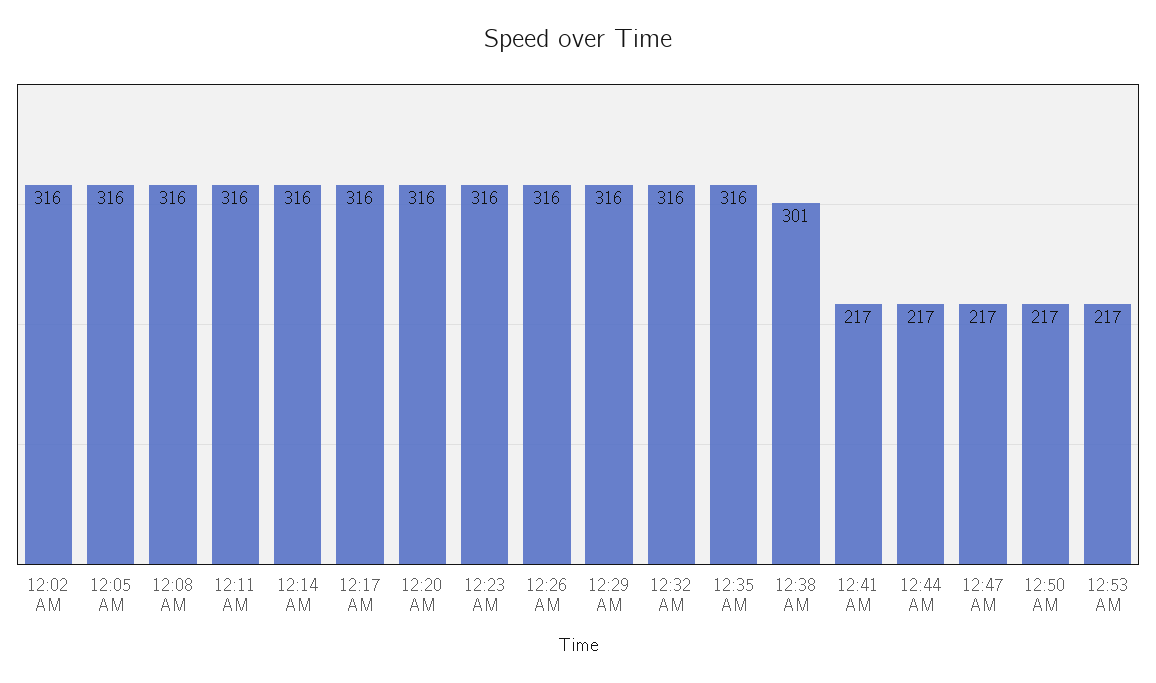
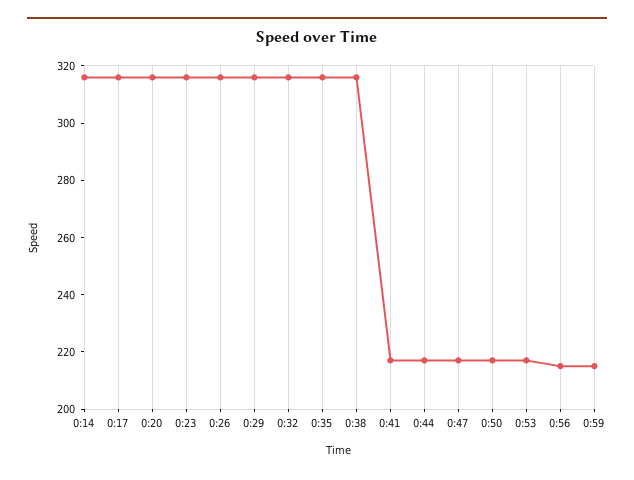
12:02 AM: 316 -> none
12:05 AM: 316 -> none
12:08 AM: 316 -> none
12:11 AM: 316 -> none
12:38 AM: 301 -> 315
0:56: none -> 215
0:59: none -> 215

